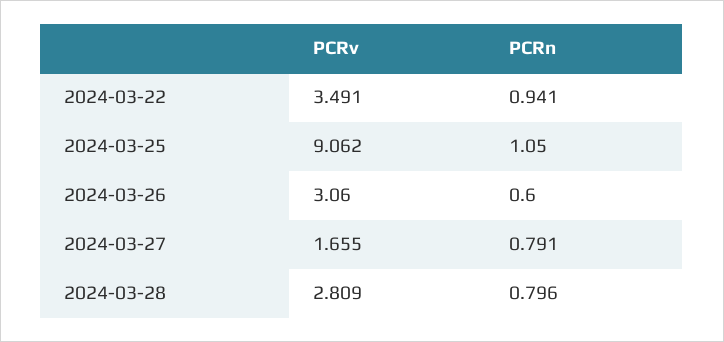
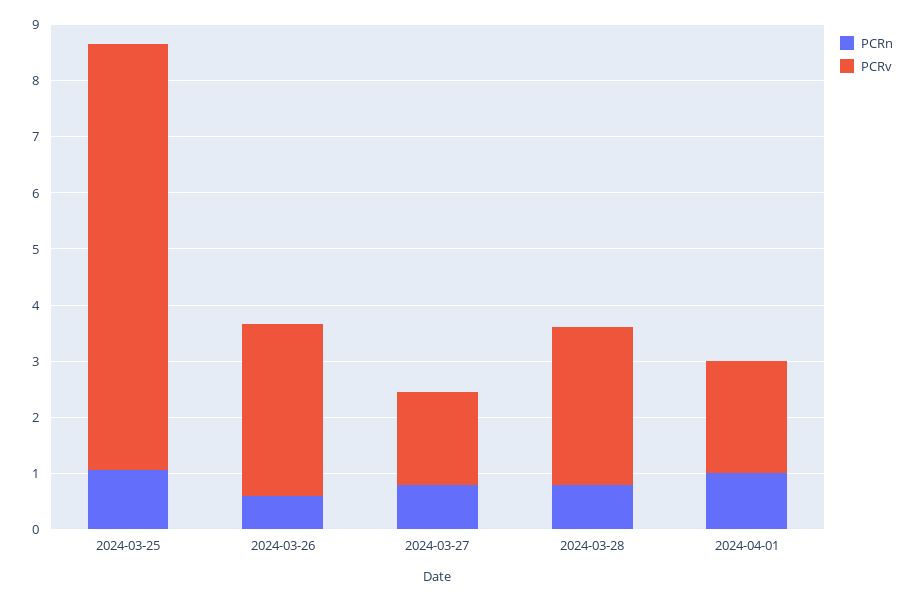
PCRv, 2024-03-22: 3.491 -> none
PCRn, 2024-03-22: 0.941 -> none
PCRv, 2024-03-25: 9.062 -> 7.6
PCRn, 2024-04-01: none -> 1
PCRv, 2024-04-01: none -> 2

